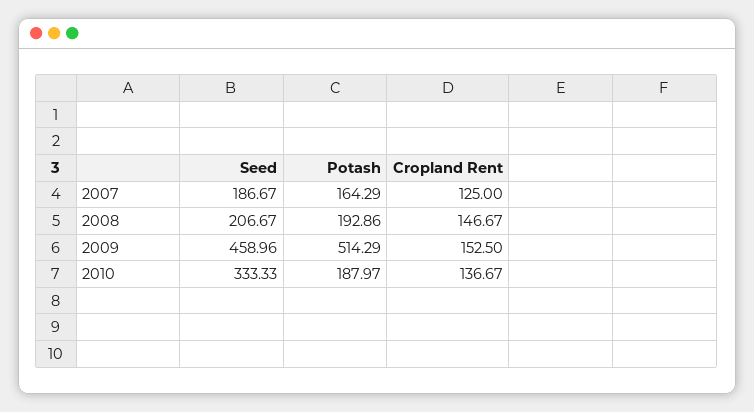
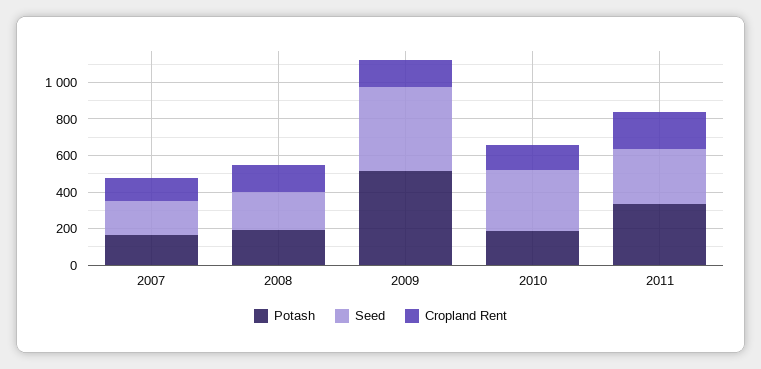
Potash, 2011: none -> 350
Seed, 2011: none -> 300
Cropland Rent, 2011: none -> 200

